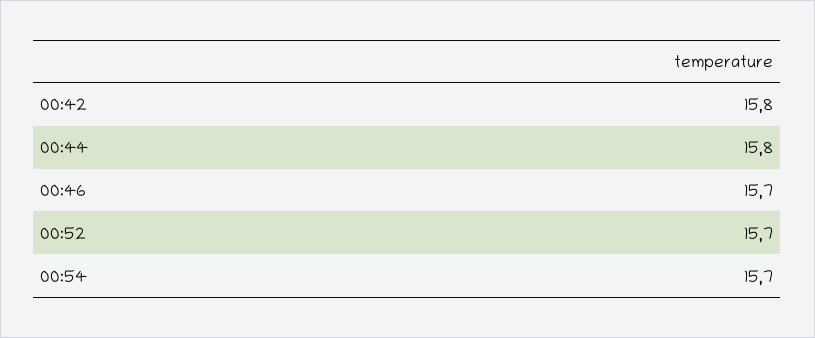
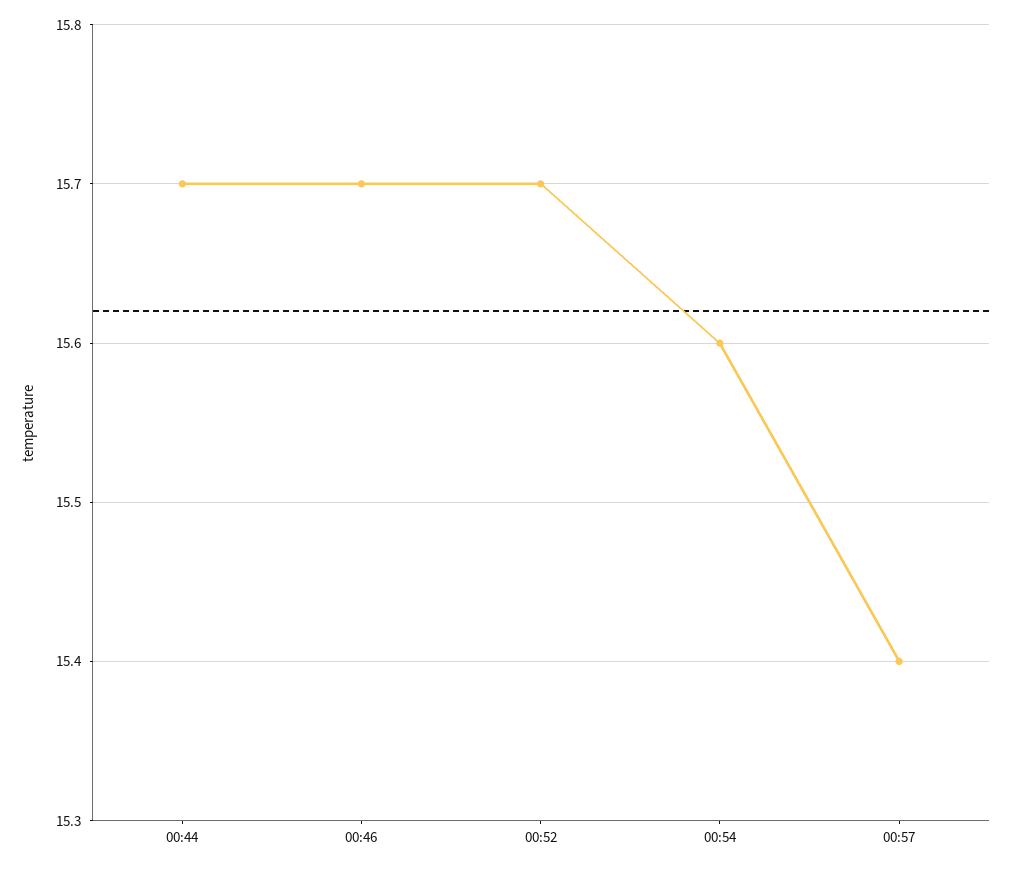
00:42: 15.8 -> none
00:44: 15.8 -> 15.7
00:54: 15.7 -> 15.6
00:57: none -> 15.4

